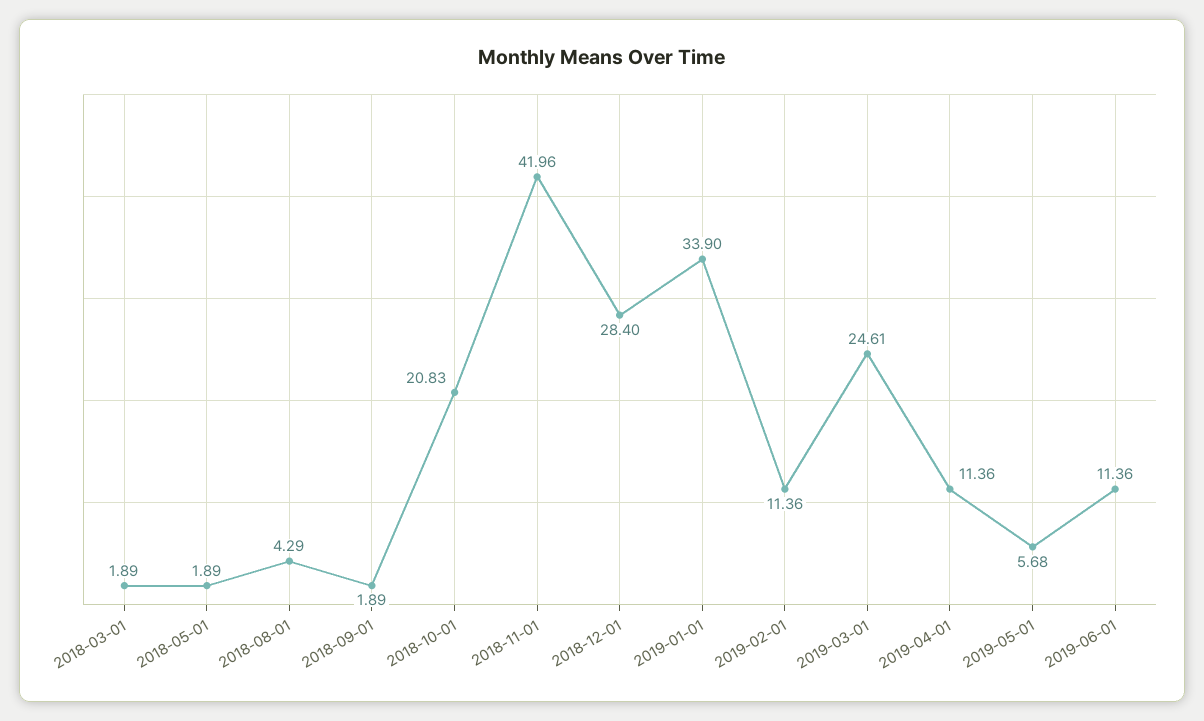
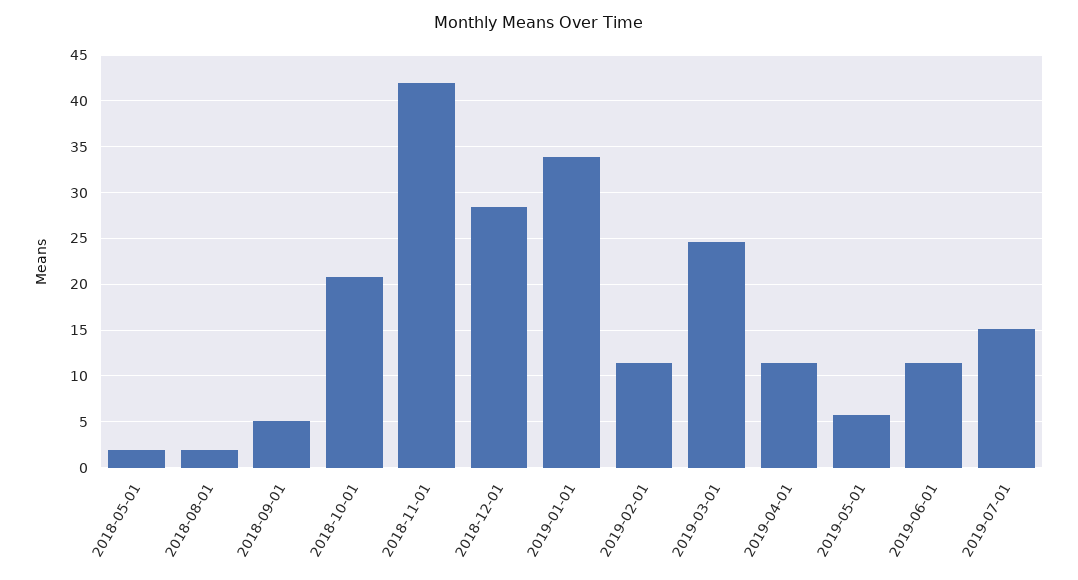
2018-03-01: 1.89 -> none
2018-08-01: 4.29 -> 2
2018-09-01: 1.89 -> 5
2019-07-01: none -> 15

